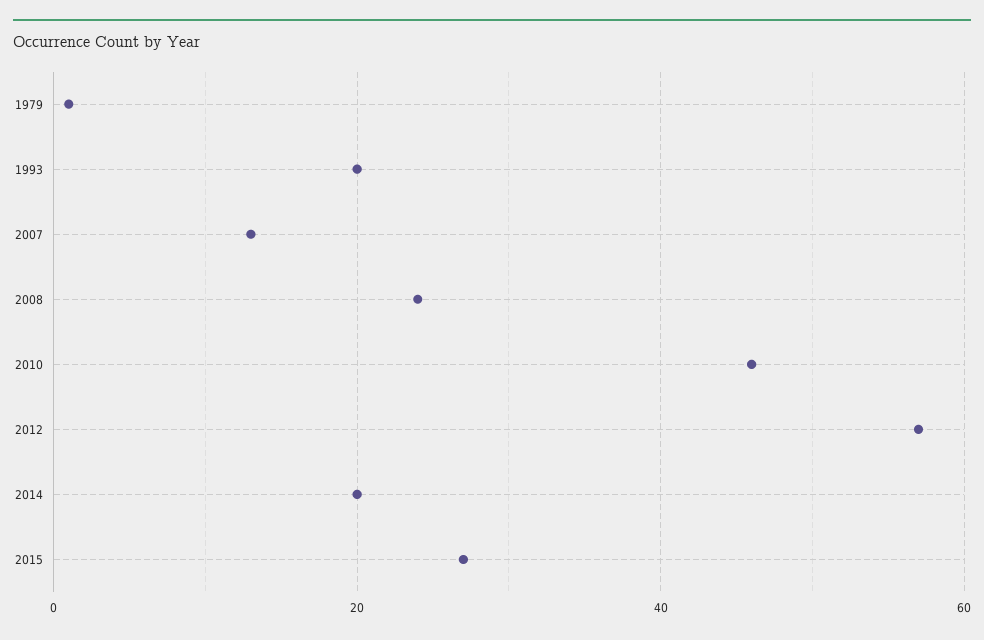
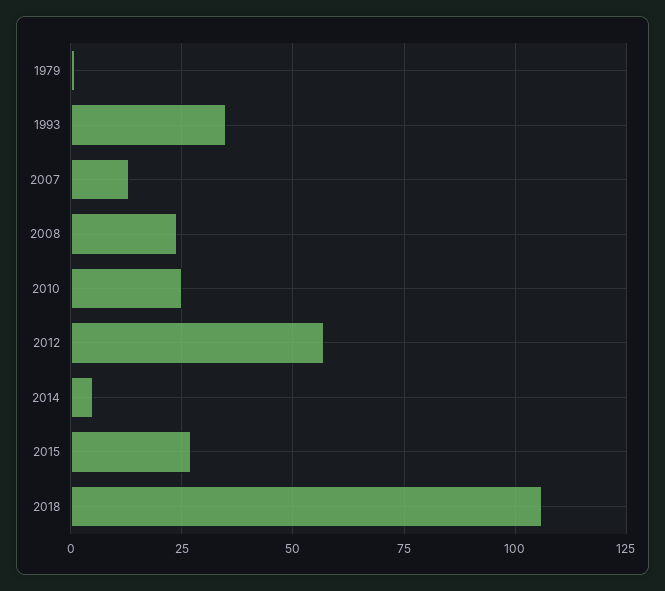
1993: 20 -> 35
2010: 45 -> 25
2014: 20 -> 5
2018: none -> 105

